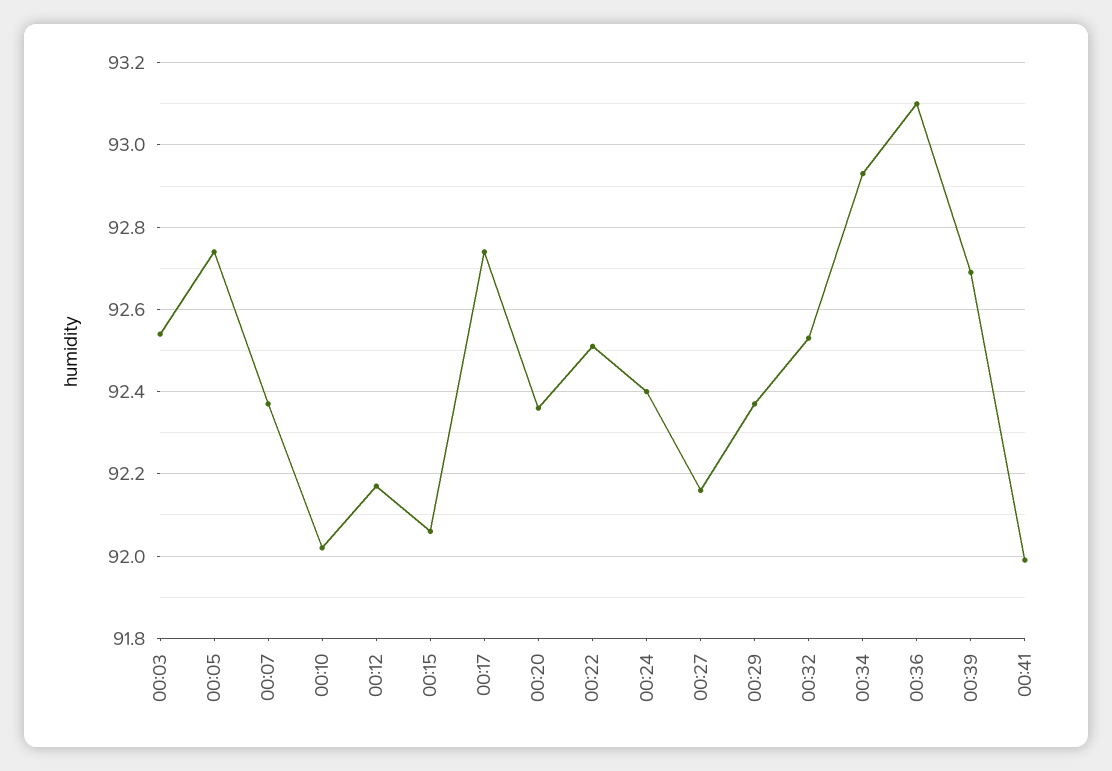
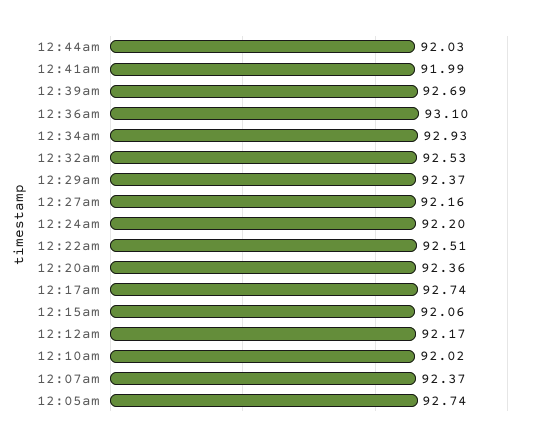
00:03: 92.55 -> none
00:24: 92.4 -> 92.2
12:44am: none -> 92.03

